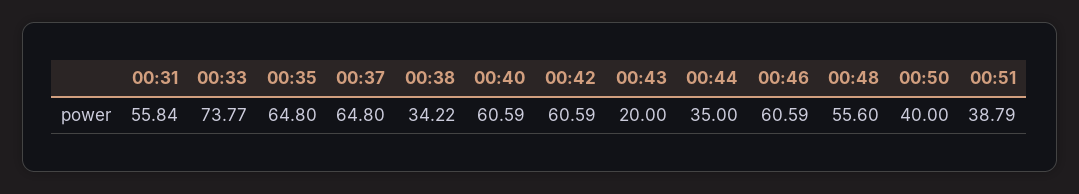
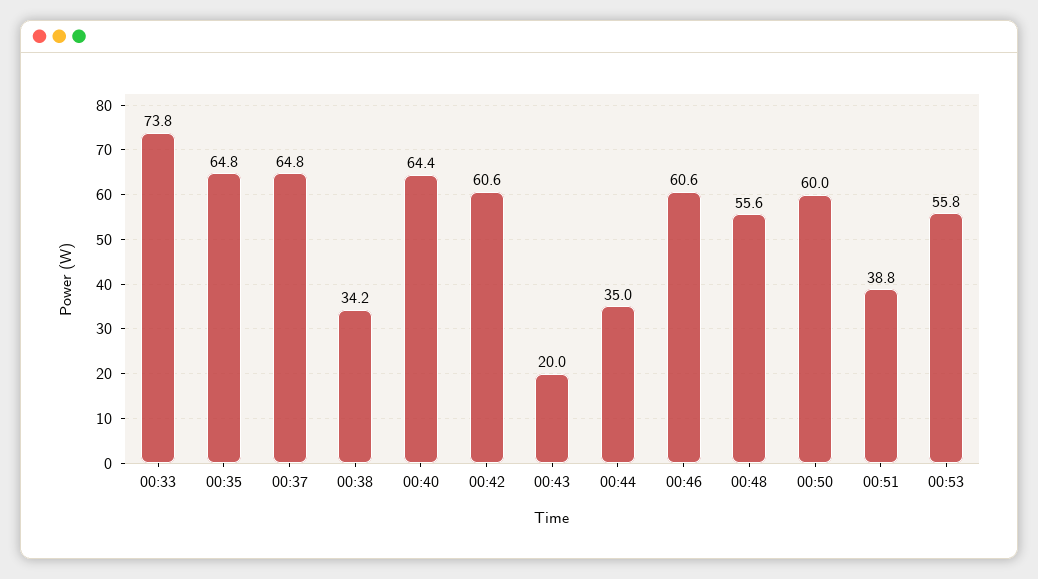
00:31: 55.84 -> none
00:40: 60.59 -> 64.4
00:50: 40 -> 60
00:53: none -> 55.8

